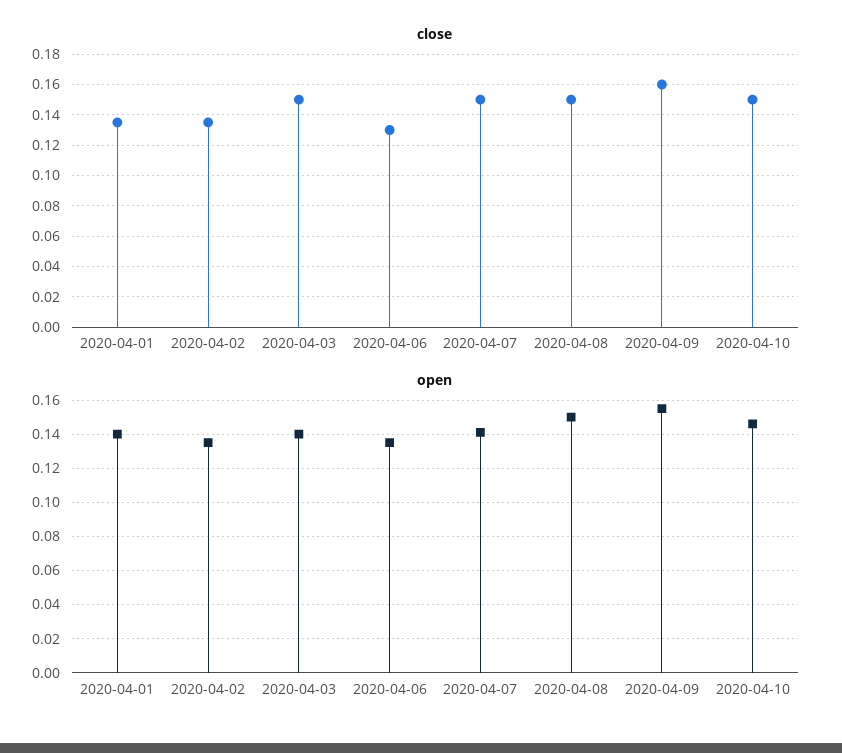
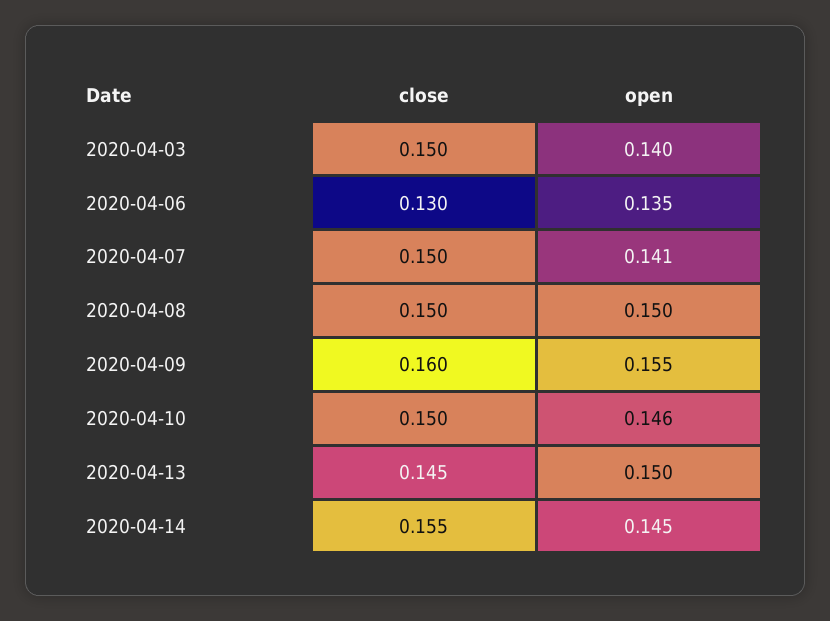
close, 2020-04-01: 0.135 -> none
close, 2020-04-02: 0.135 -> none
open, 2020-04-01: 0.14 -> none
open, 2020-04-02: 0.135 -> none
close, 2020-04-13: none -> 0.145
open, 2020-04-13: none -> 0.15
close, 2020-04-14: none -> 0.155
open, 2020-04-14: none -> 0.145

